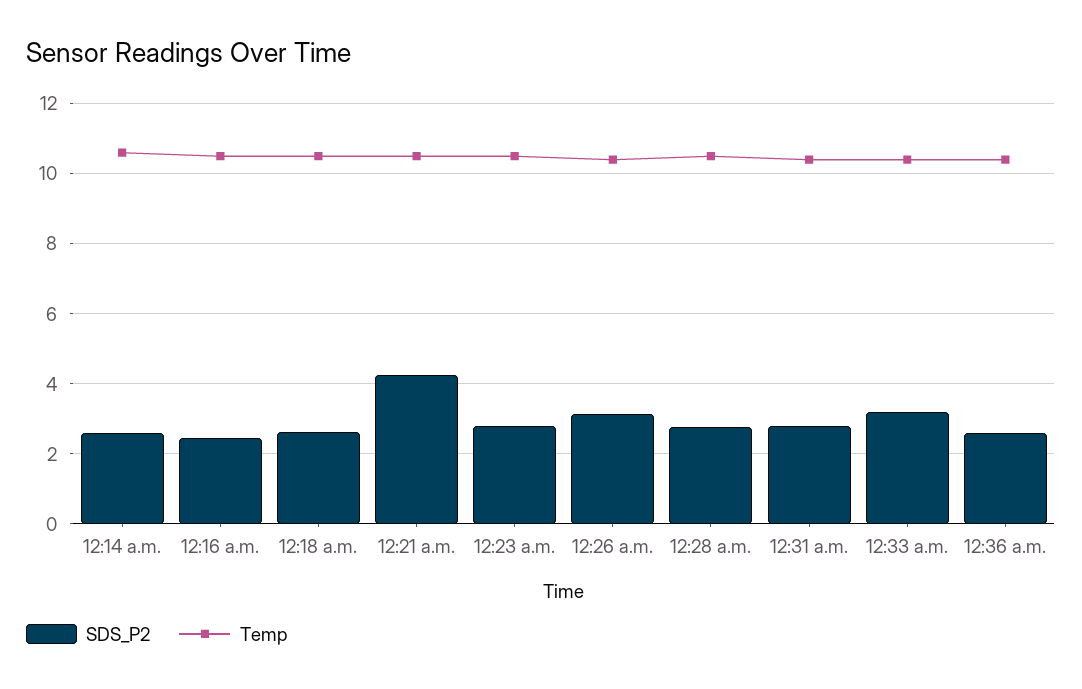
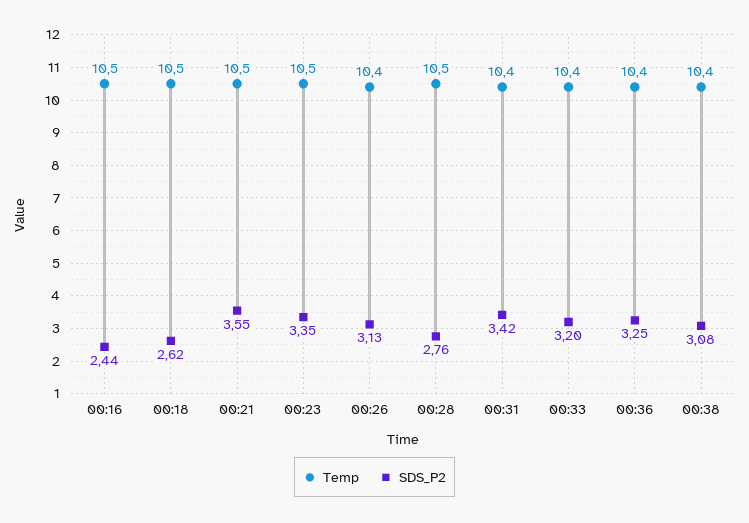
SDS_P2, 12:14 a.m.: 2.6 -> none
Temp, 12:14 a.m.: 10.6 -> none
SDS_P2, 12:21 a.m.: 4.2 -> 3.55
SDS_P2, 12:23 a.m.: 2.8 -> 3.35
SDS_P2, 12:31 a.m.: 2.8 -> 3.42
SDS_P2, 12:36 a.m.: 2.6 -> 3.25
Temp, 00:38: none -> 10.4
SDS_P2, 00:38: none -> 3.08

